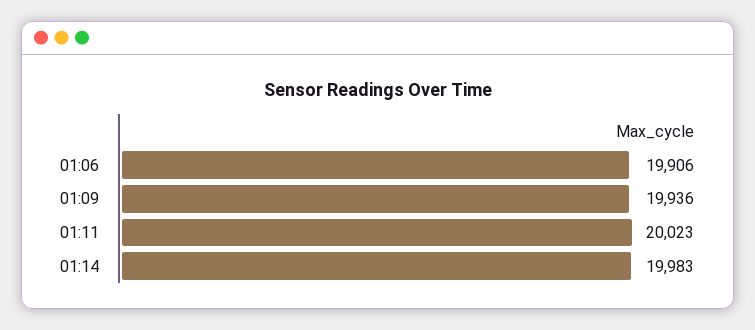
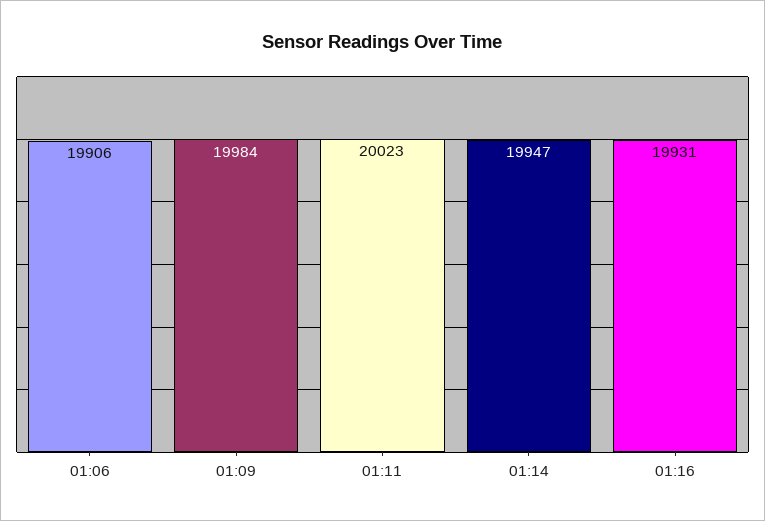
01:09: 19936 -> 19984
01:14: 19983 -> 19947
01:16: none -> 19931

